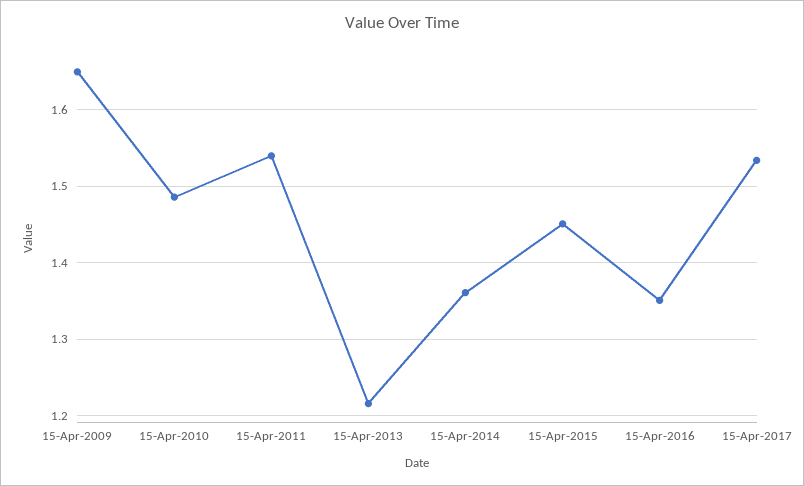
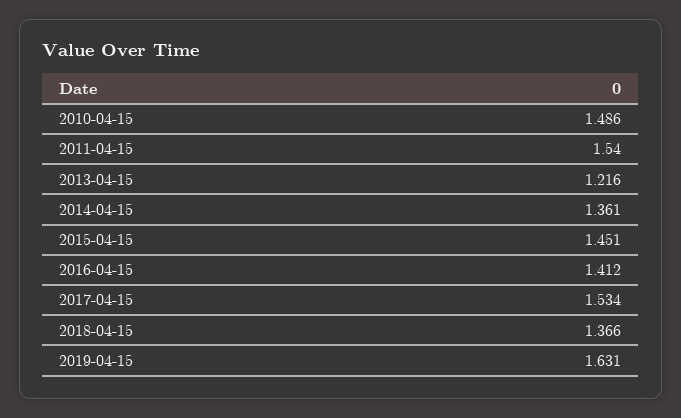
15-Apr-2009: 1.65 -> none
15-Apr-2016: 1.35 -> 1.412
2018-04-15: none -> 1.366
2019-04-15: none -> 1.631

